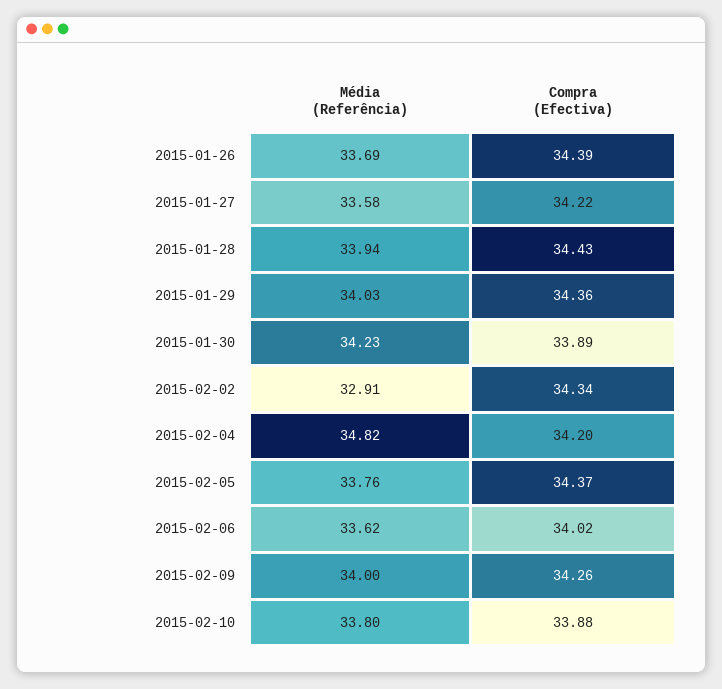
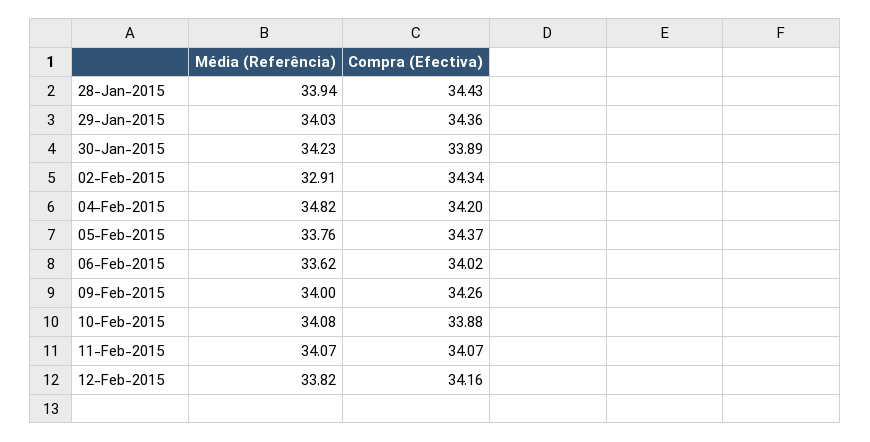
Média (Referência), 2015-01-26: 33.69 -> none
Compra (Efectiva), 2015-01-26: 34.39 -> none
Média (Referência), 2015-01-27: 33.58 -> none
Compra (Efectiva), 2015-01-27: 34.22 -> none
Média (Referência), 2015-02-10: 33.8 -> 34.08
Média (Referência), 11-Feb-2015: none -> 34.07
Compra (Efectiva), 11-Feb-2015: none -> 34.07
Média (Referência), 12-Feb-2015: none -> 33.82
Compra (Efectiva), 12-Feb-2015: none -> 34.16

